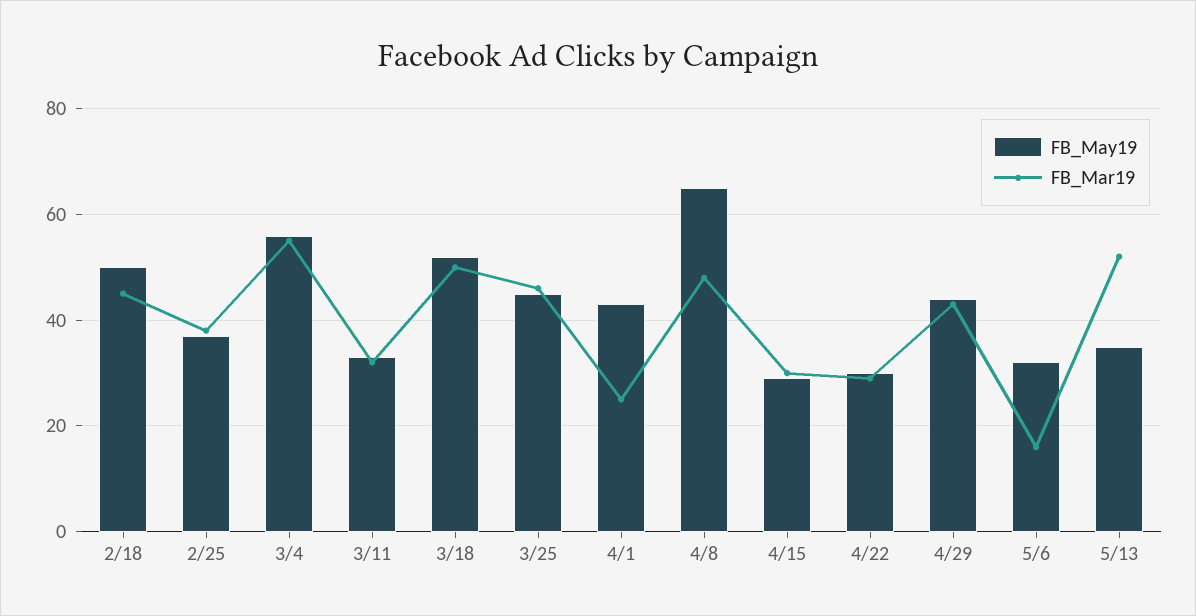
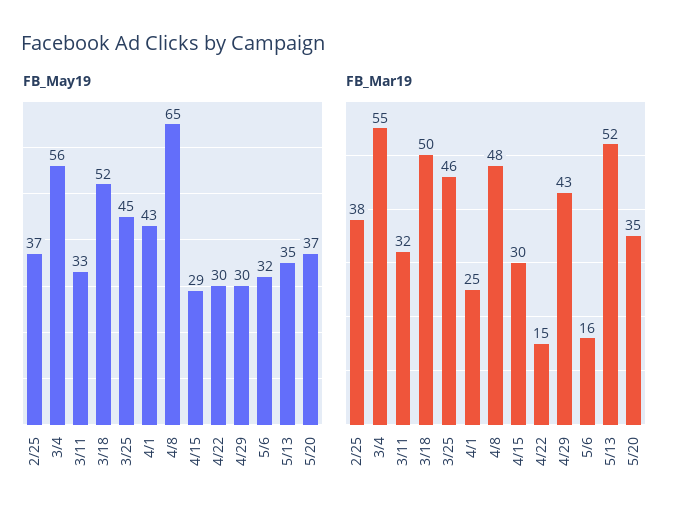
FB_May19, 2/18: 50 -> none
FB_Mar19, 2/18: 45 -> none
FB_Mar19, 4/22: 30 -> 15
FB_May19, 4/29: 45 -> 30
FB_May19, 5/20: none -> 37
FB_Mar19, 5/20: none -> 35

